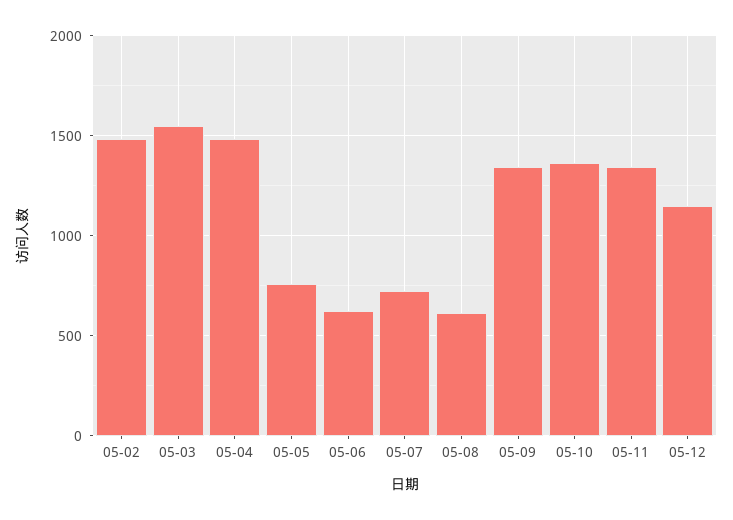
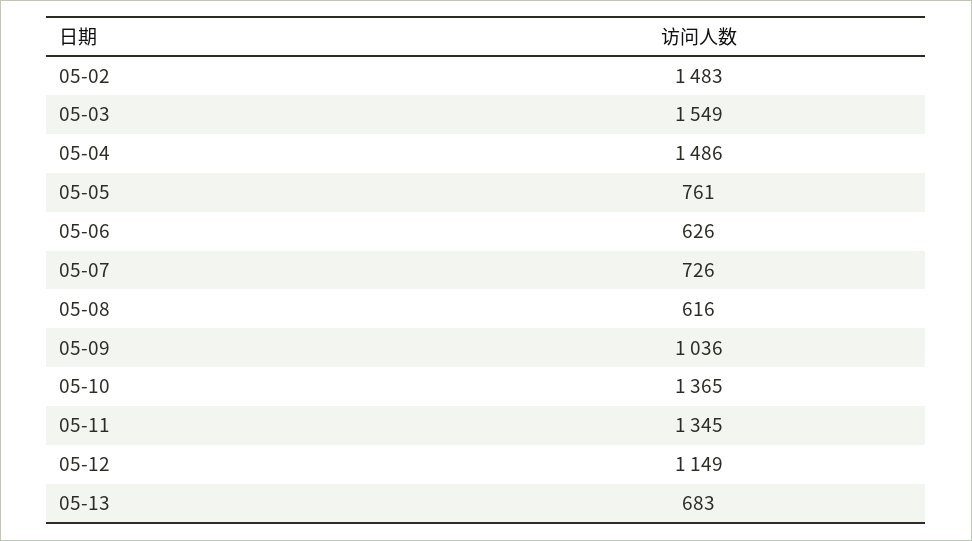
05-09: 1350 -> 1036
05-13: none -> 683

